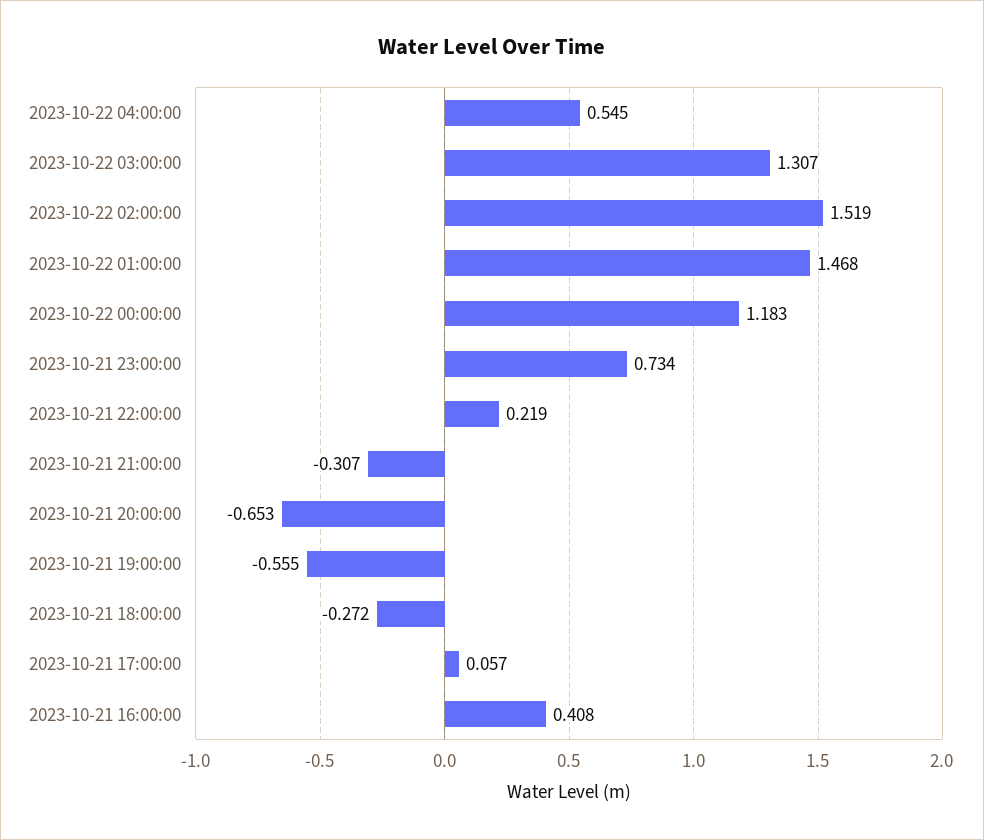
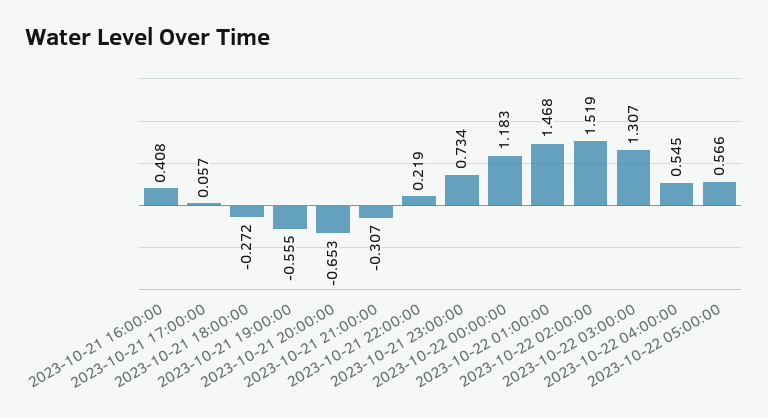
2023-10-22 05:00:00: none -> 0.566

